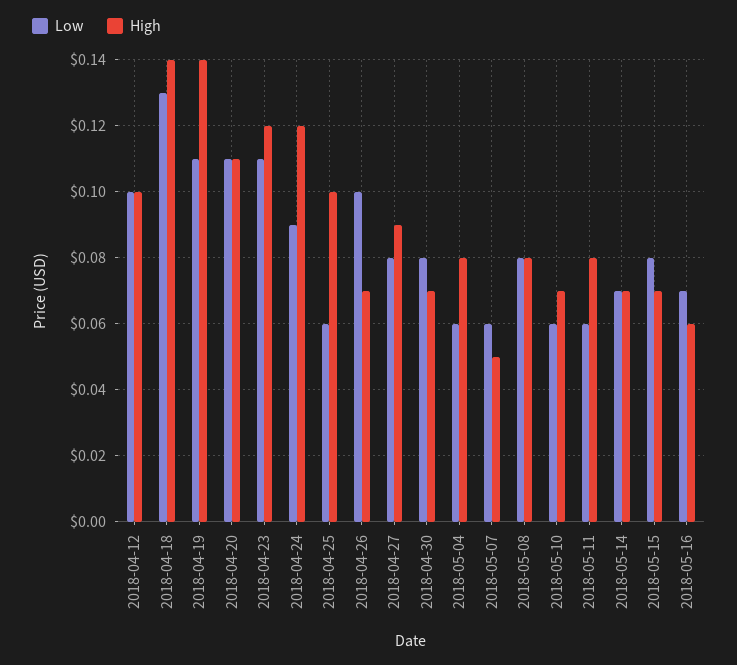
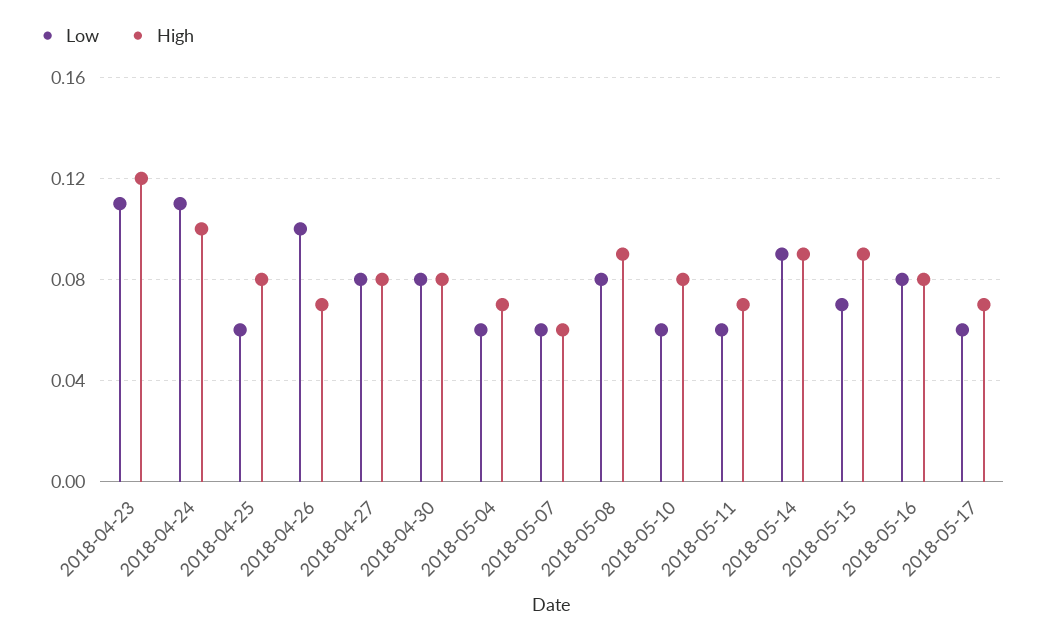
Low, 2018-04-12: 0.1 -> none
High, 2018-04-12: 0.1 -> none
Low, 2018-04-18: 0.13 -> none
High, 2018-04-18: 0.14 -> none
Low, 2018-04-19: 0.11 -> none
High, 2018-04-19: 0.14 -> none
Low, 2018-04-20: 0.11 -> none
High, 2018-04-20: 0.11 -> none
Low, 2018-04-24: 0.09 -> 0.11
High, 2018-04-24: 0.12 -> 0.1
High, 2018-04-25: 0.1 -> 0.08
High, 2018-04-27: 0.09 -> 0.08
High, 2018-04-30: 0.07 -> 0.08
High, 2018-05-04: 0.08 -> 0.07
High, 2018-05-07: 0.05 -> 0.06
High, 2018-05-08: 0.08 -> 0.09
High, 2018-05-10: 0.07 -> 0.08
High, 2018-05-11: 0.08 -> 0.07
Low, 2018-05-14: 0.07 -> 0.09
High, 2018-05-14: 0.07 -> 0.09
Low, 2018-05-15: 0.08 -> 0.07
High, 2018-05-15: 0.07 -> 0.09
Low, 2018-05-16: 0.07 -> 0.08
High, 2018-05-16: 0.06 -> 0.08
Low, 2018-05-17: none -> 0.06
High, 2018-05-17: none -> 0.07

